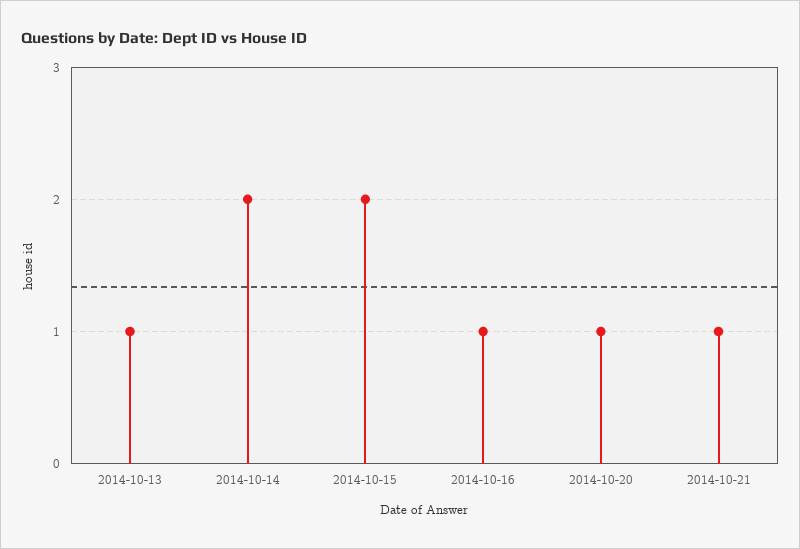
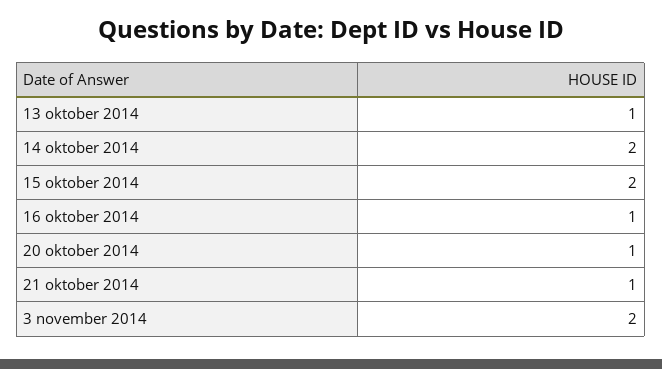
3 november 2014: none -> 2

